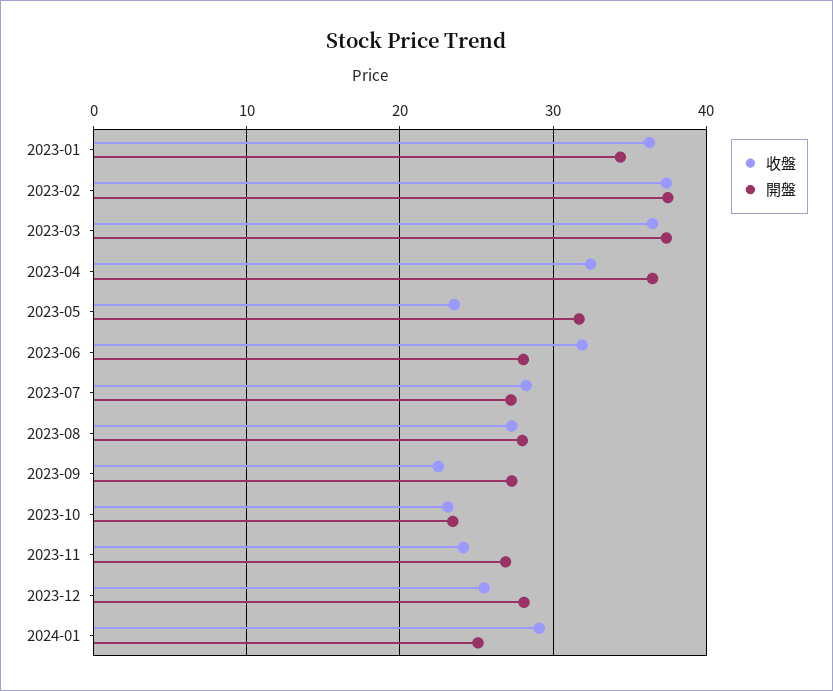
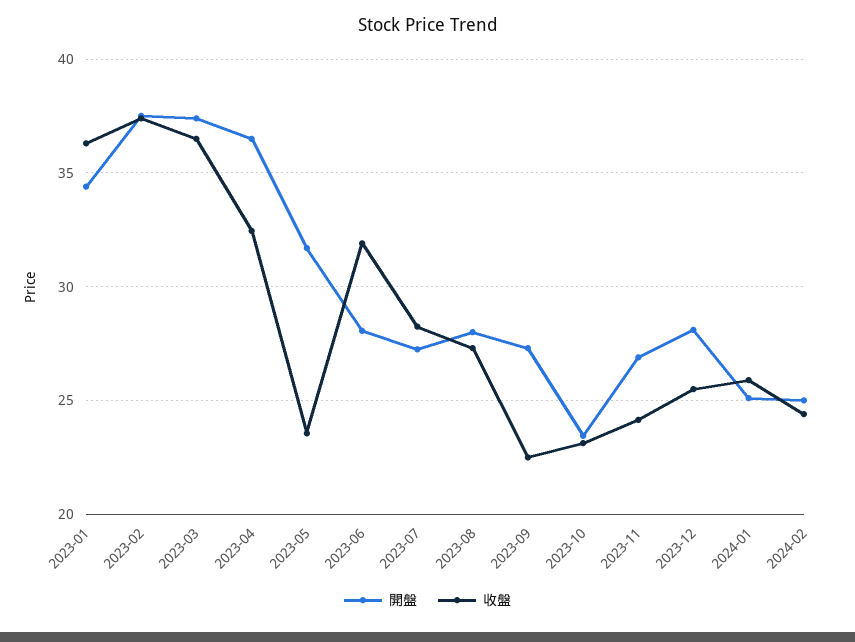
收盤, 2024-01: 29 -> 26
開盤, 2024-02: none -> 25
收盤, 2024-02: none -> 24.5

